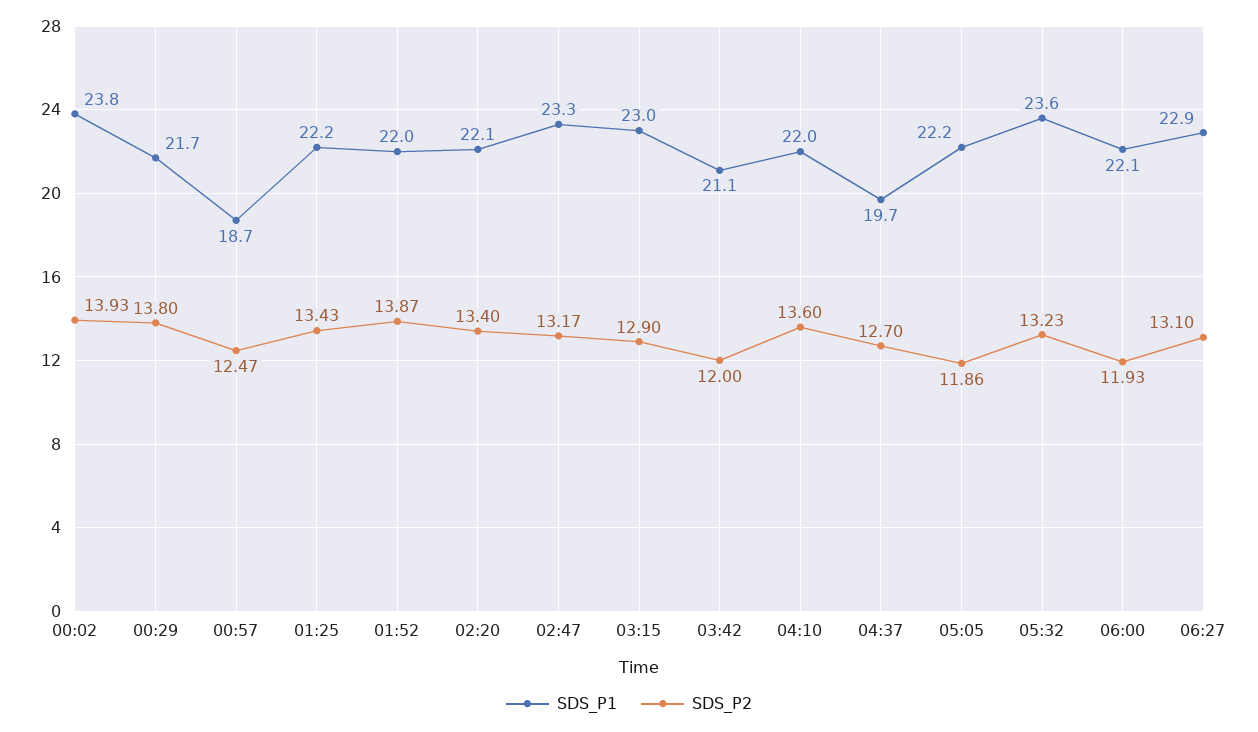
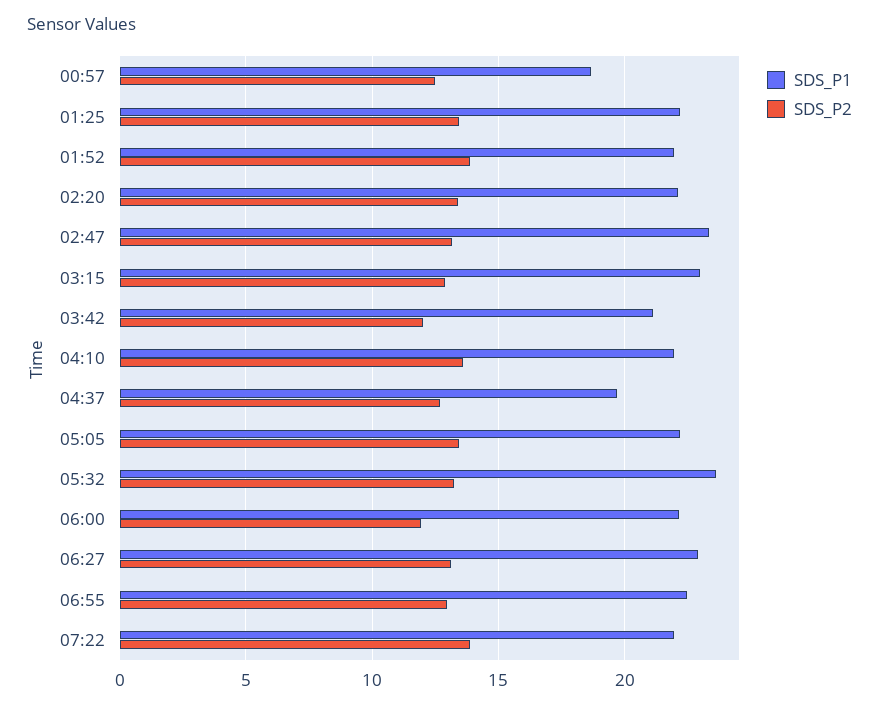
SDS_P1, 00:02: 23.8 -> none
SDS_P2, 00:02: 13.93 -> none
SDS_P1, 00:29: 21.7 -> none
SDS_P2, 00:29: 13.8 -> none
SDS_P2, 05:05: 11.86 -> 13.5
SDS_P1, 06:55: none -> 22.5
SDS_P2, 06:55: none -> 13
SDS_P1, 07:22: none -> 22
SDS_P2, 07:22: none -> 14

